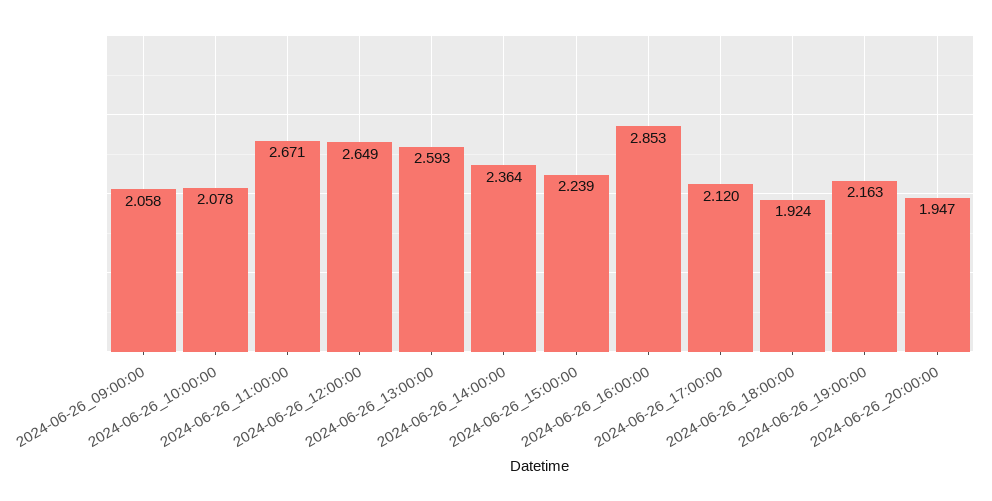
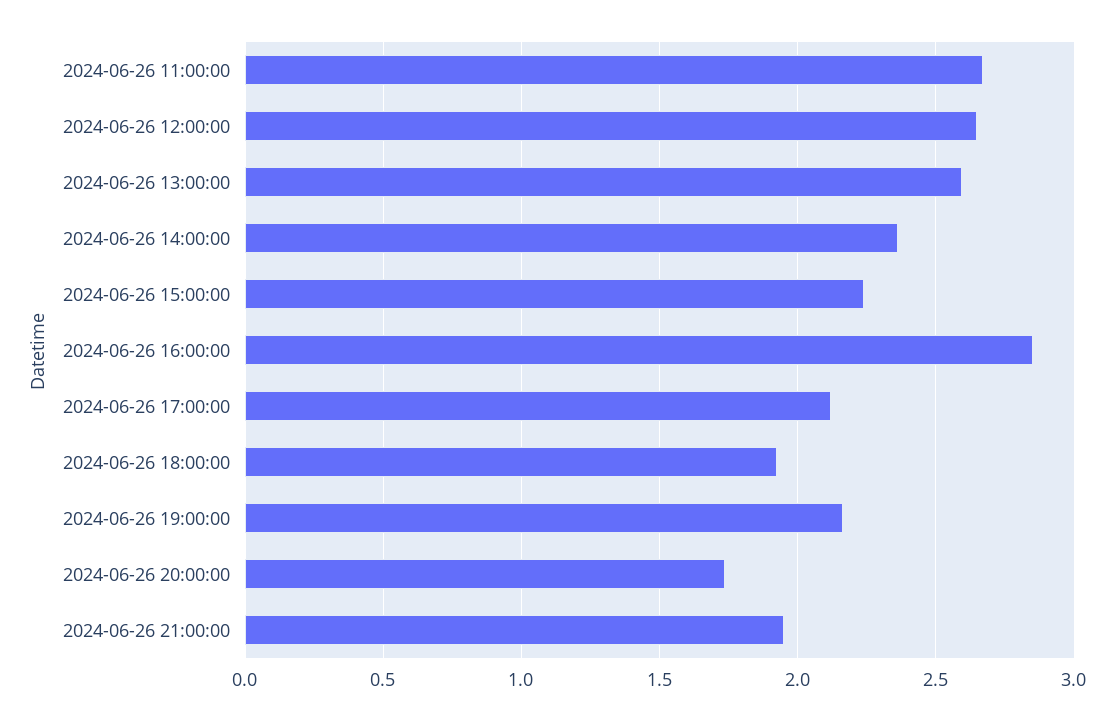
2024-06-26_09:00:00: 2.058 -> none
2024-06-26_10:00:00: 2.078 -> none
2024-06-26_20:00:00: 1.947 -> 1.75
2024-06-26 21:00:00: none -> 1.95

